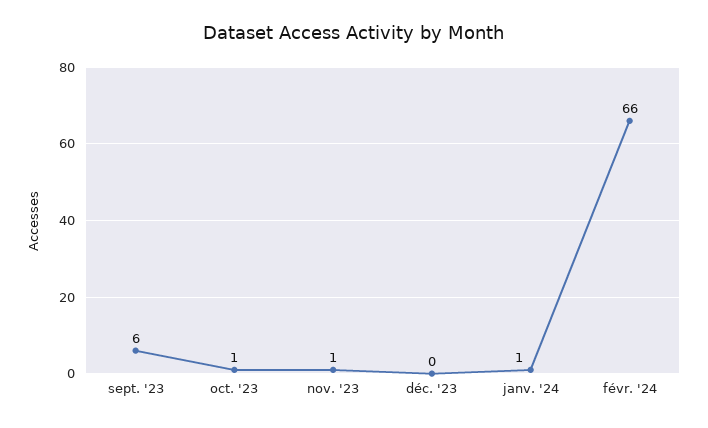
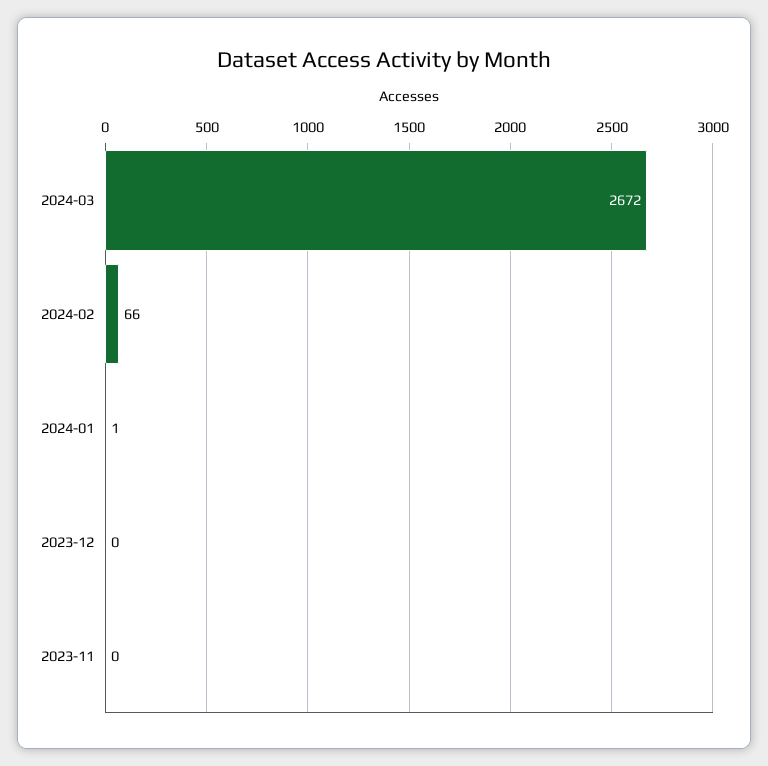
sept. '23: 6 -> none
oct. '23: 1 -> none
nov. '23: 1 -> 0
2024-03: none -> 2672

